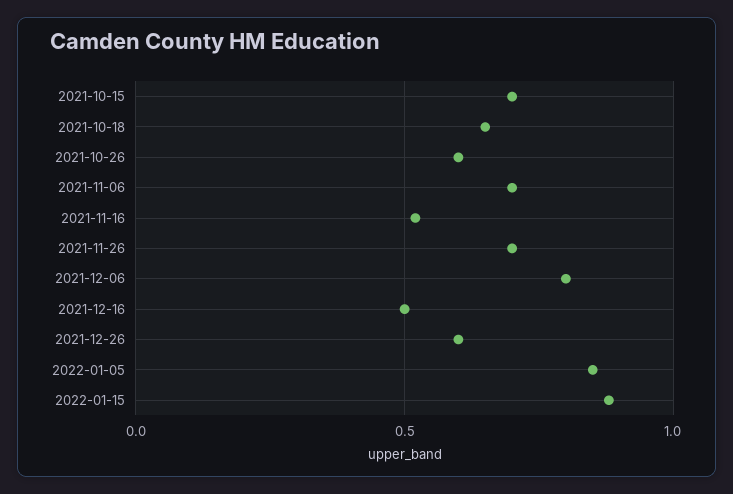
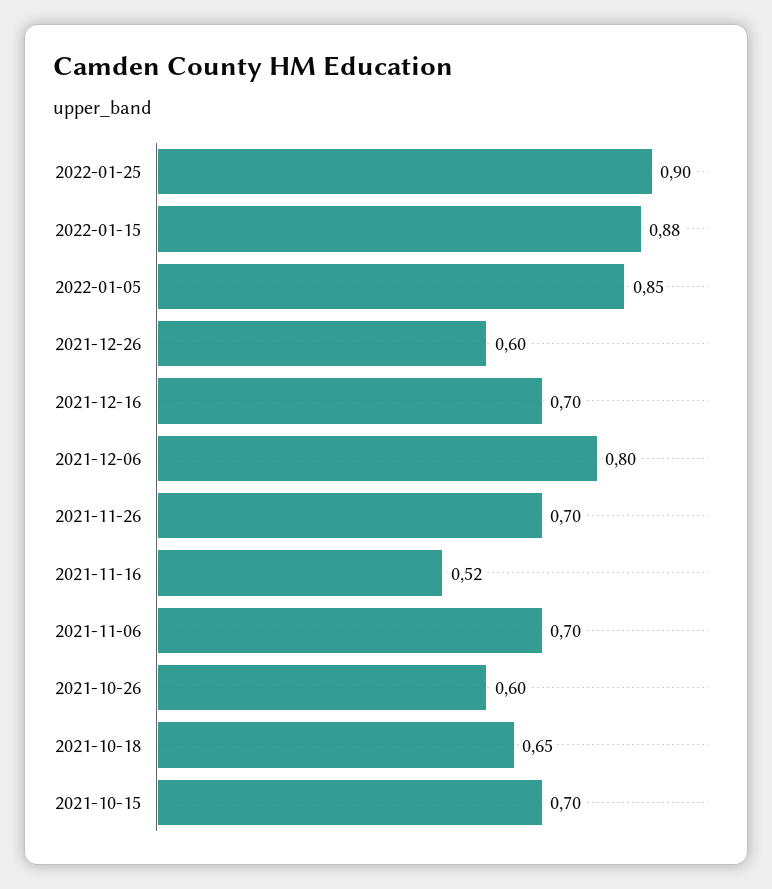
2021-12-16: 0.5 -> 0.7
2022-01-25: none -> 0.9

